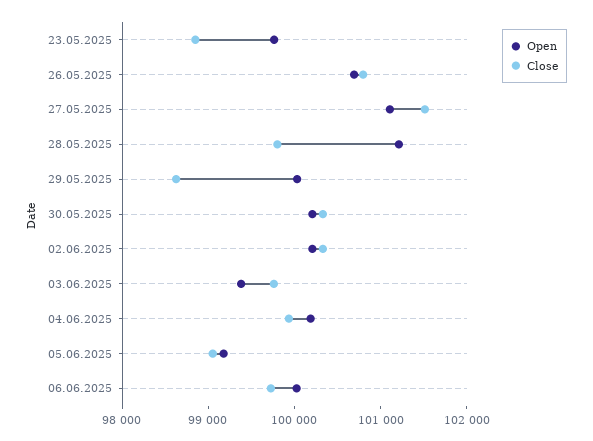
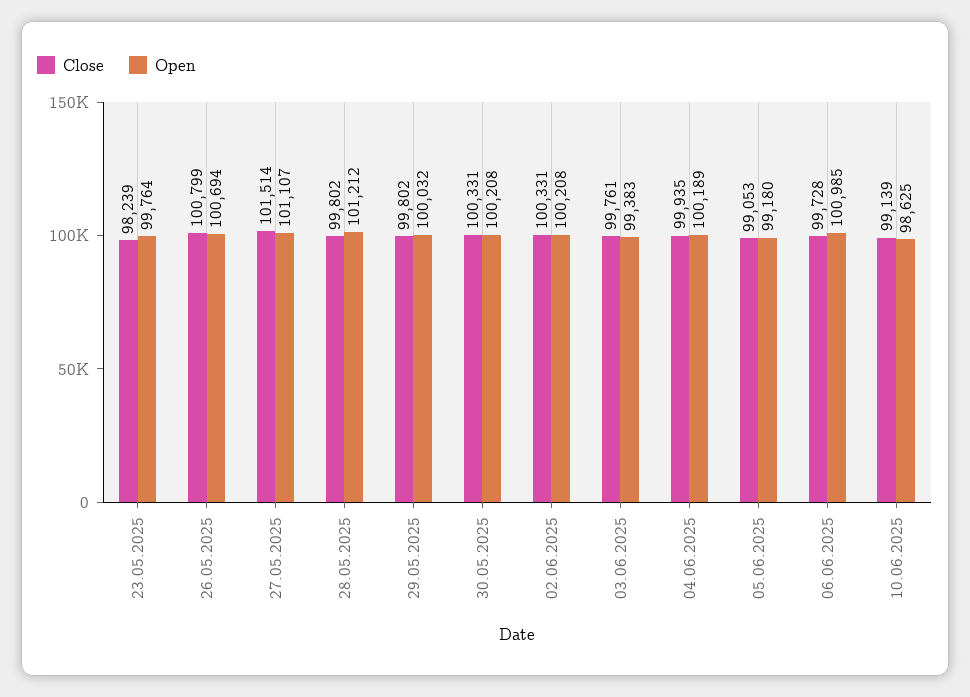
Close, 23.05.2025: 98800 -> 98239
Close, 29.05.2025: 98600 -> 99802
Open, 06.06.2025: 100000 -> 100985
Close, 10.06.2025: none -> 99139
Open, 10.06.2025: none -> 98625

